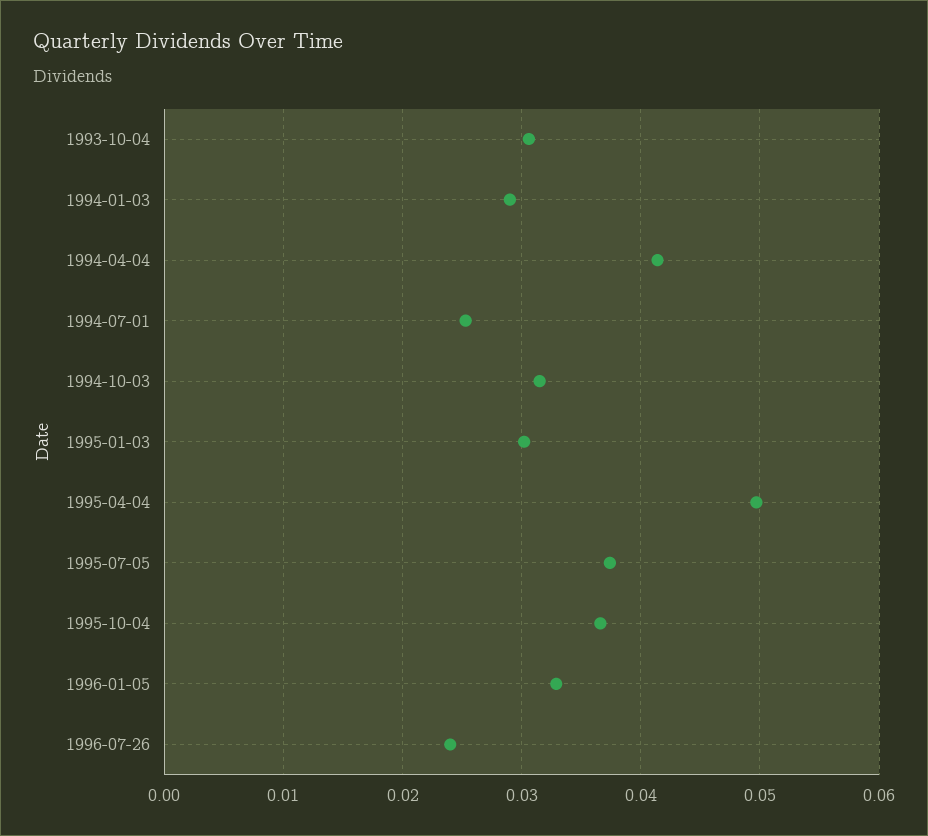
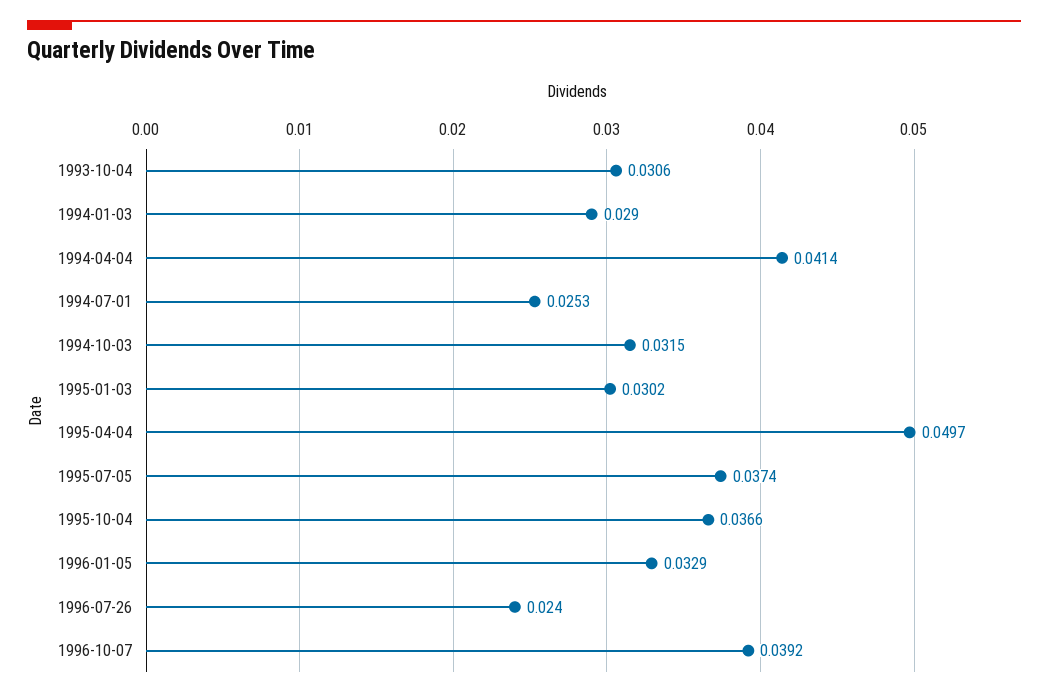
1996-10-07: none -> 0.0392

